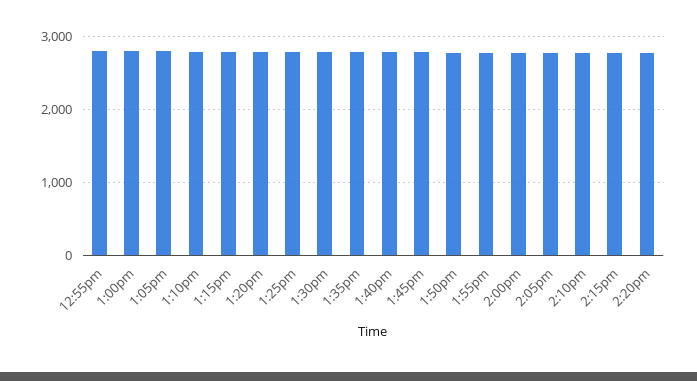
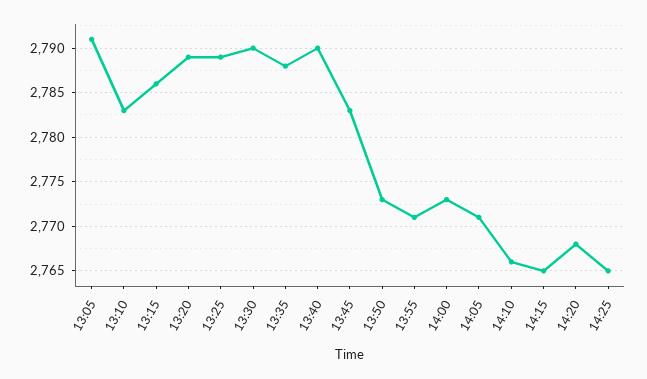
12:55pm: 2800 -> none
1:00pm: 2800 -> none
14:25: none -> 2765

